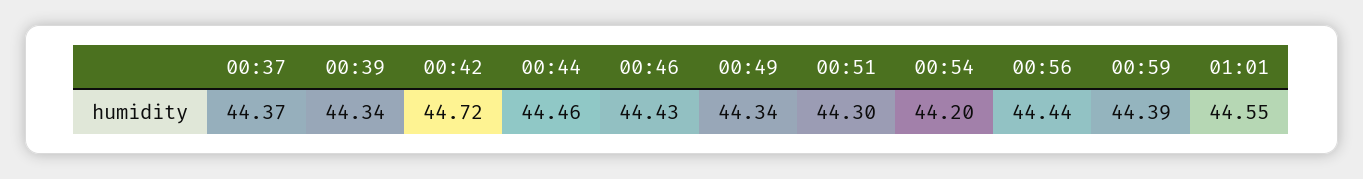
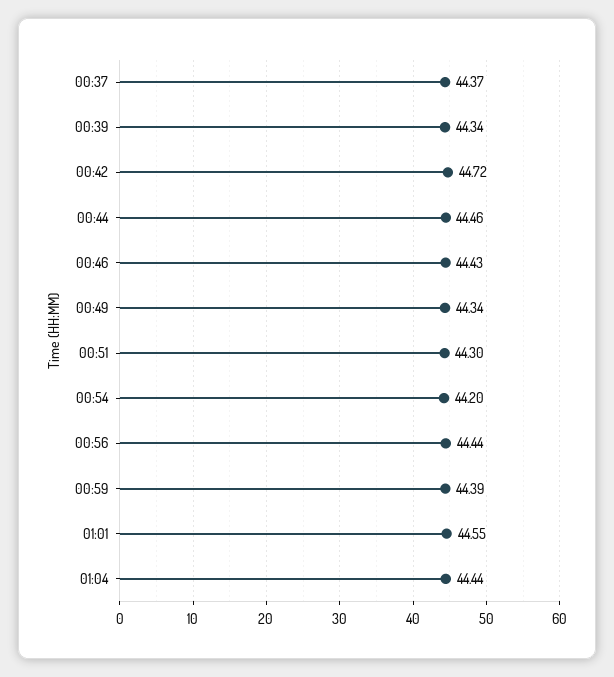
01:04: none -> 44.44

